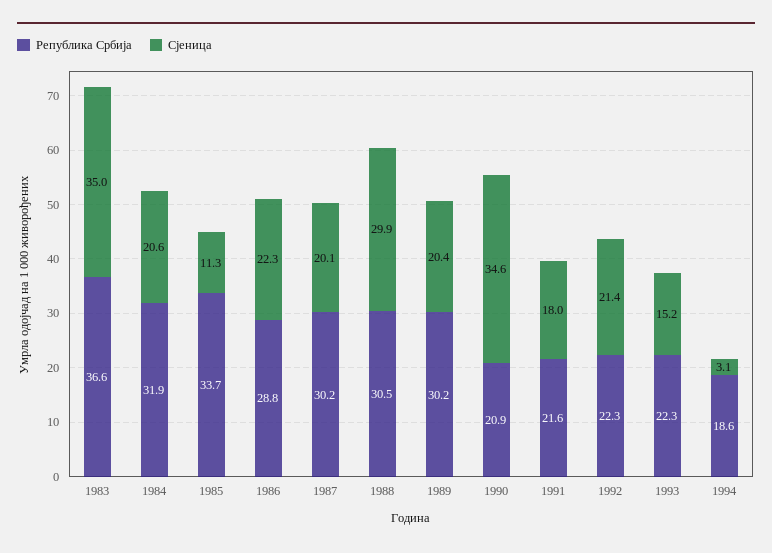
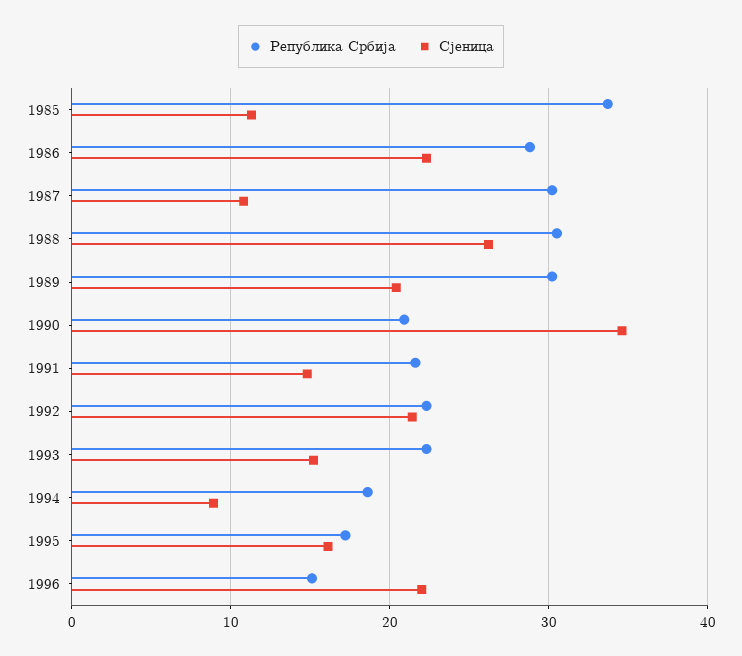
Република Србија, 1983: 36.6 -> none
Сјеница, 1983: 35 -> none
Република Србија, 1984: 31.9 -> none
Сјеница, 1984: 20.6 -> none
Сјеница, 1987: 20.1 -> 11
Сјеница, 1988: 29.9 -> 26
Сјеница, 1991: 18 -> 15
Сјеница, 1994: 3.1 -> 9
Република Србија, 1995: none -> 17
Сјеница, 1995: none -> 16
Република Србија, 1996: none -> 15
Сјеница, 1996: none -> 22

